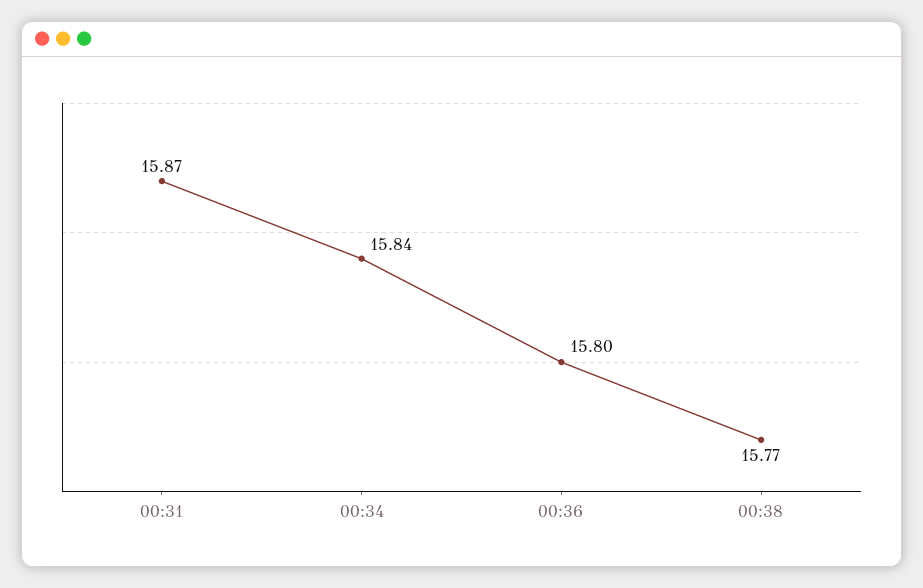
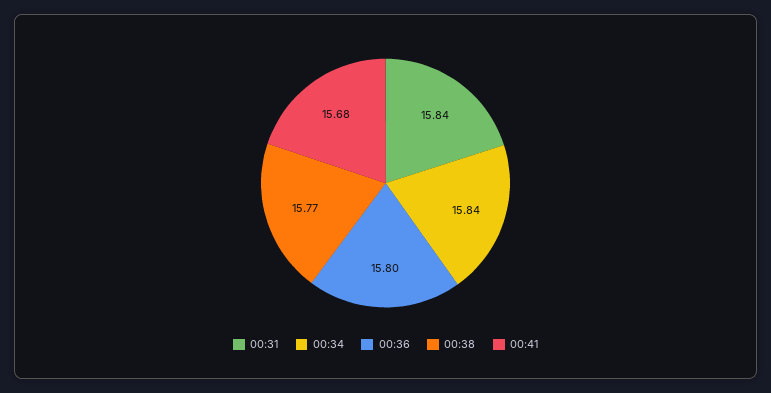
00:31: 15.87 -> 15.84
00:41: none -> 15.68

